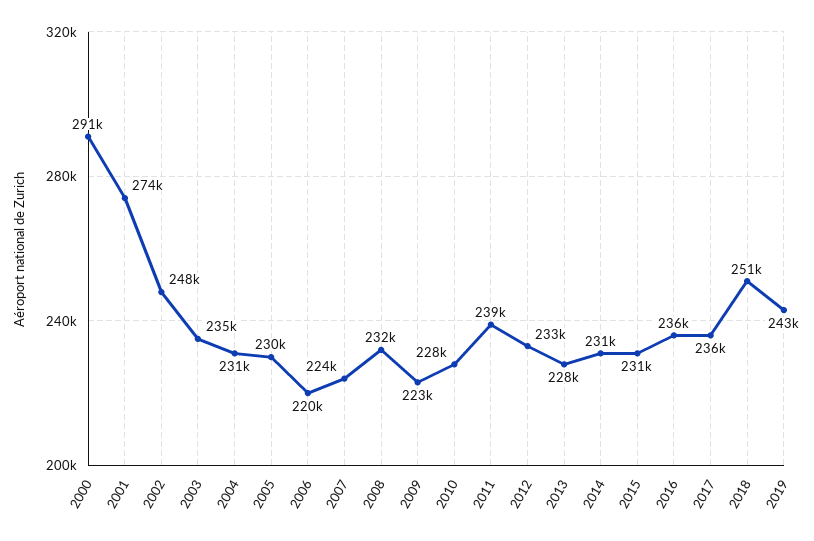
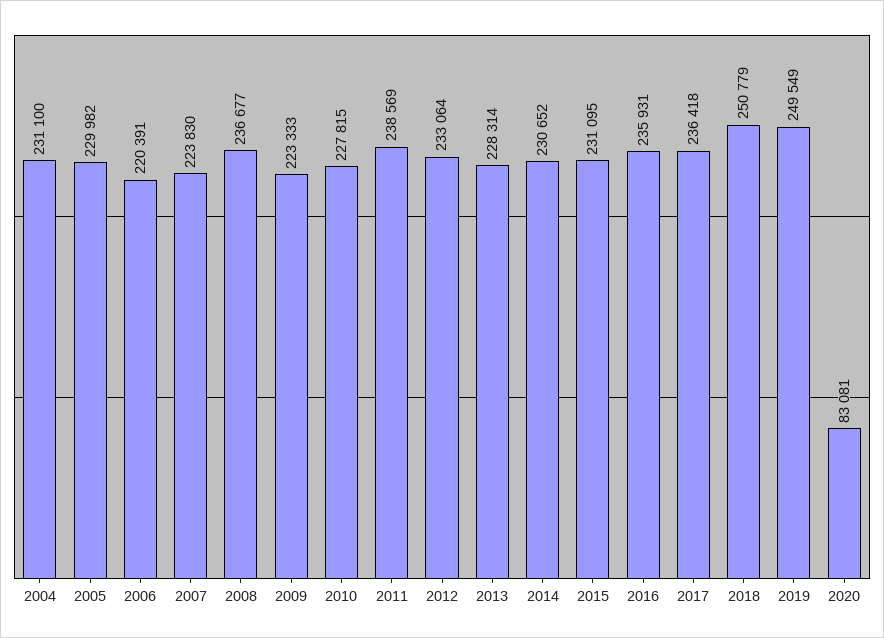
2000: 291000 -> none
2001: 274000 -> none
2002: 248000 -> none
2003: 235000 -> none
2008: 232000 -> 236677
2019: 243000 -> 249549
2020: none -> 83081

